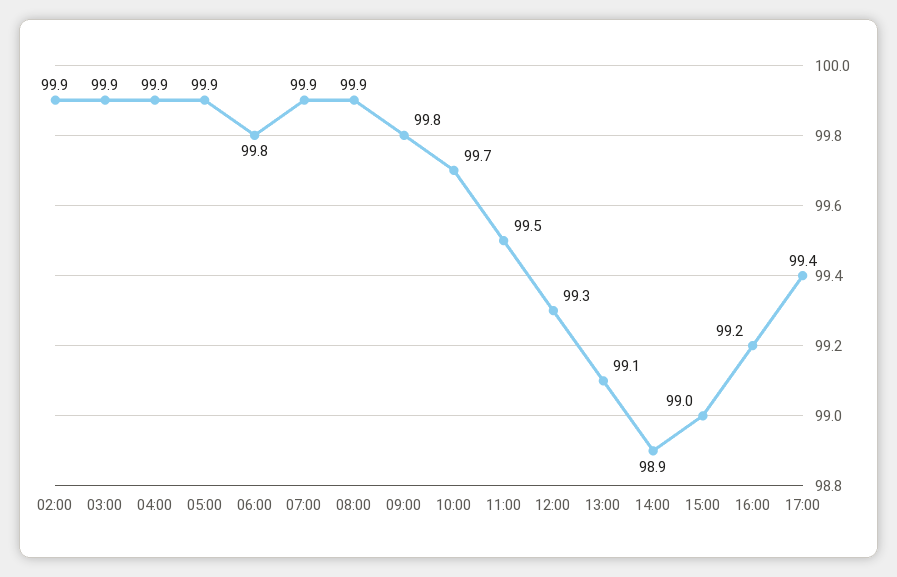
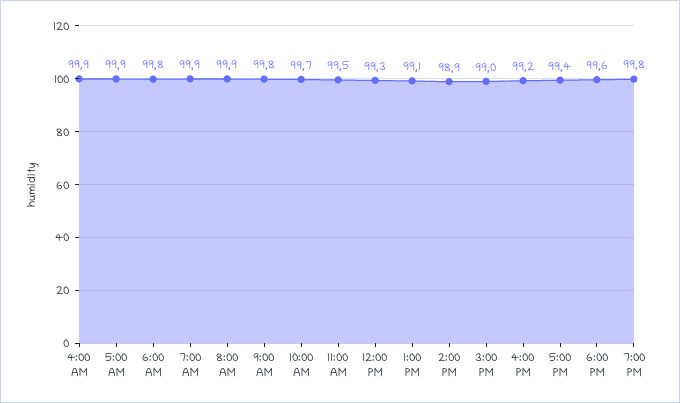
02:00: 99.9 -> none
03:00: 99.9 -> none
6:00 PM: none -> 99.6
7:00 PM: none -> 99.8

